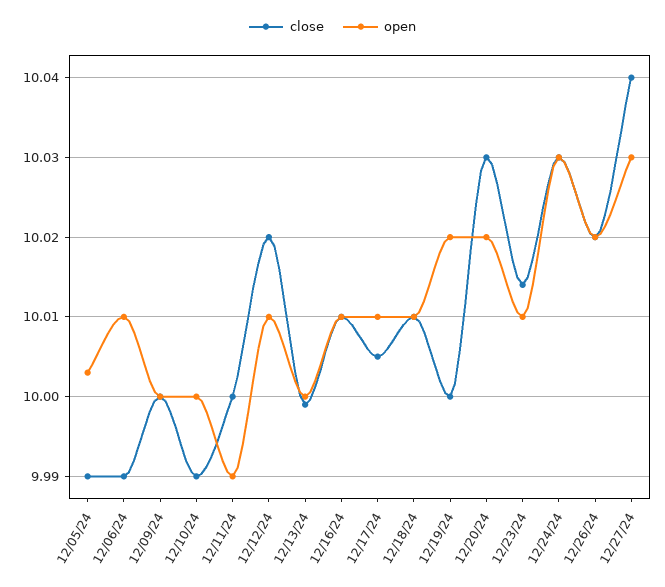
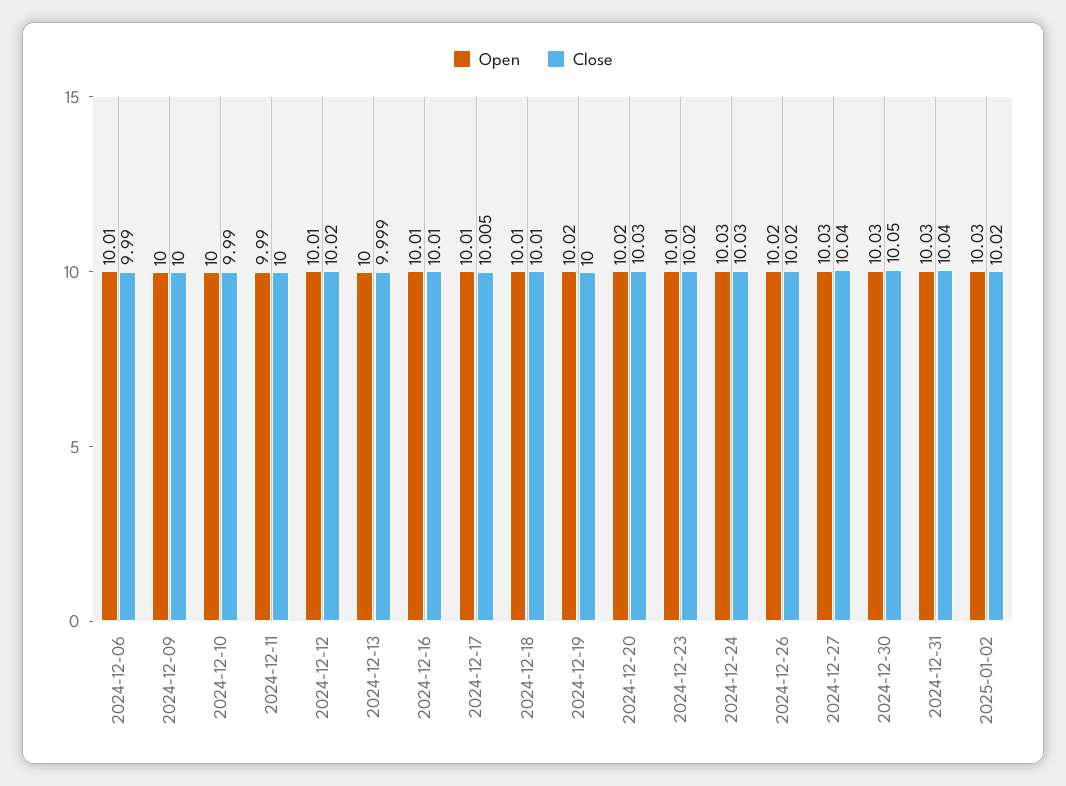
close, 12/05/24: 9.99 -> none
open, 12/05/24: 10.003 -> none
close, 12/23/24: 10.014 -> 10.02
open, 2024-12-30: none -> 10.03
close, 2024-12-30: none -> 10.05
open, 2024-12-31: none -> 10.03
close, 2024-12-31: none -> 10.04
open, 2025-01-02: none -> 10.03
close, 2025-01-02: none -> 10.02

